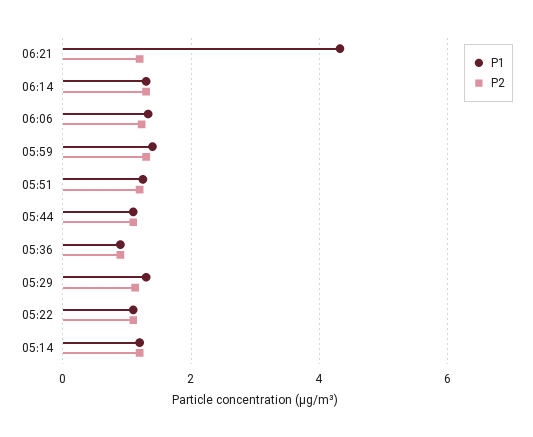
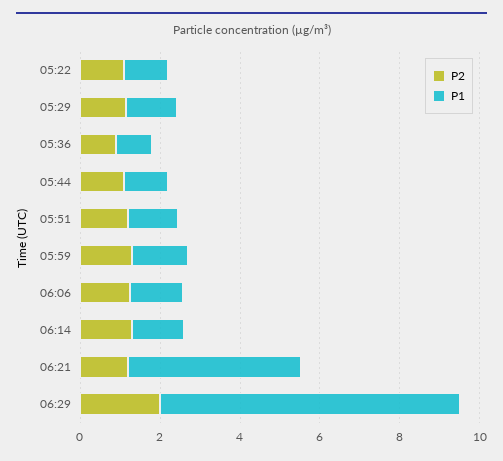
P1, 05:14: 1.2 -> none
P2, 05:14: 1.2 -> none
P2, 06:29: none -> 2
P1, 06:29: none -> 7.5

